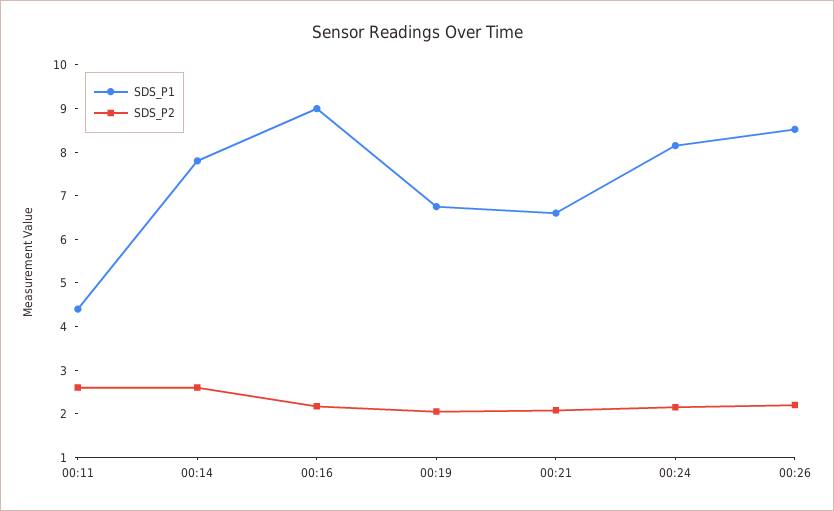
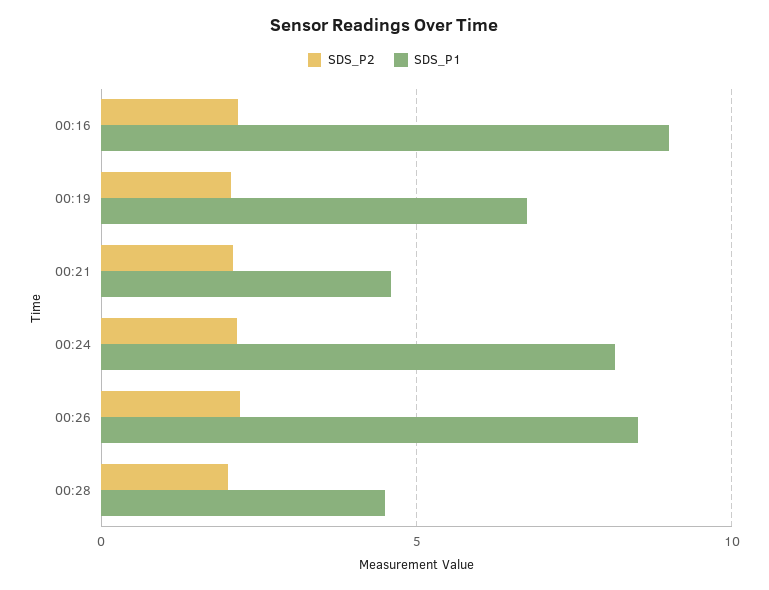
SDS_P1, 00:11: 4.4 -> none
SDS_P2, 00:11: 2.6 -> none
SDS_P1, 00:14: 7.8 -> none
SDS_P2, 00:14: 2.6 -> none
SDS_P1, 00:21: 6.6 -> 4.5
SDS_P2, 00:28: none -> 2
SDS_P1, 00:28: none -> 4.5

